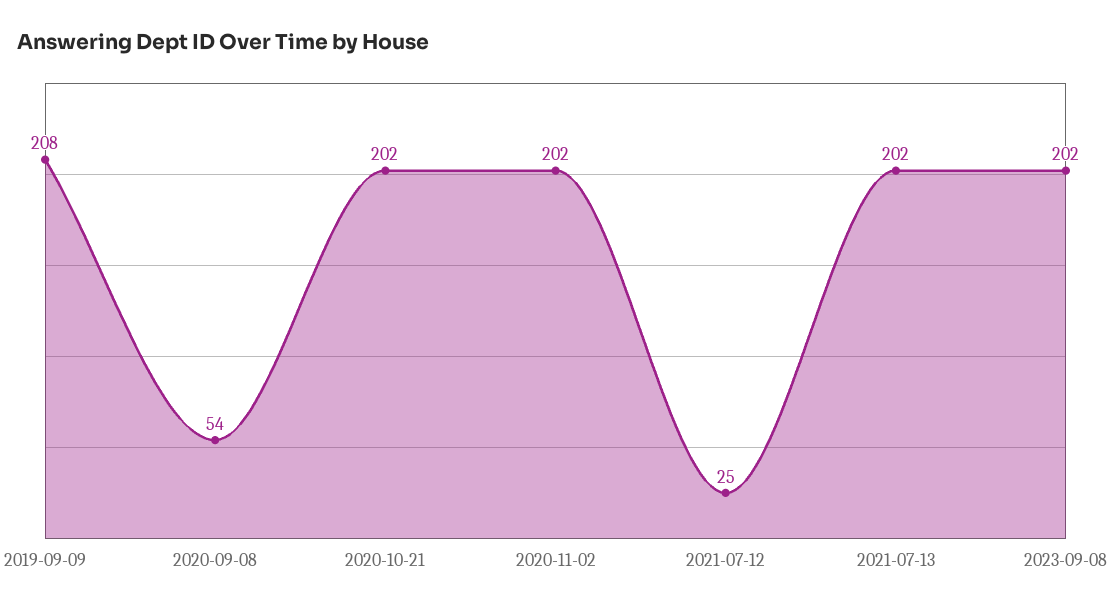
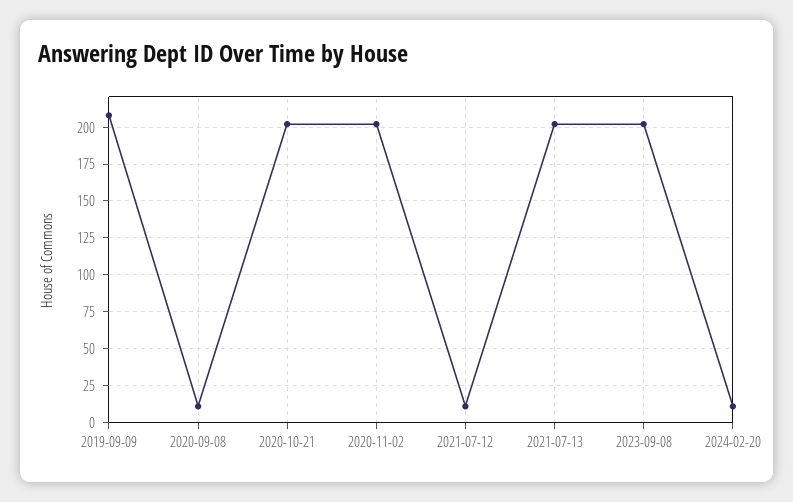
2020-09-08: 54 -> 10
2021-07-12: 25 -> 10
2024-02-20: none -> 10

